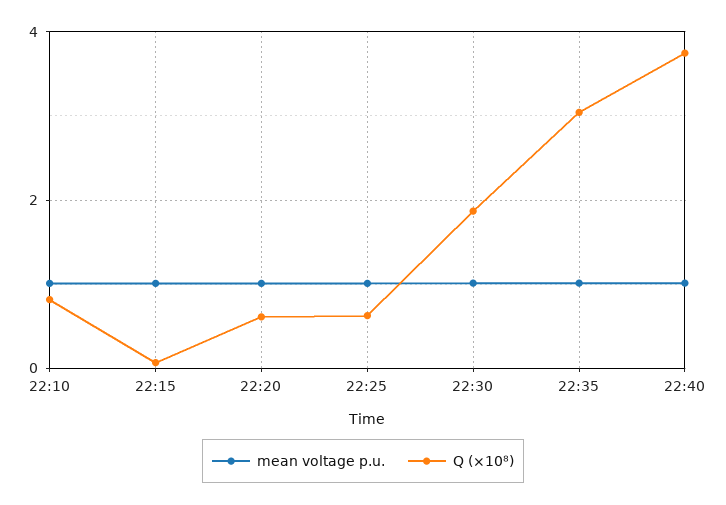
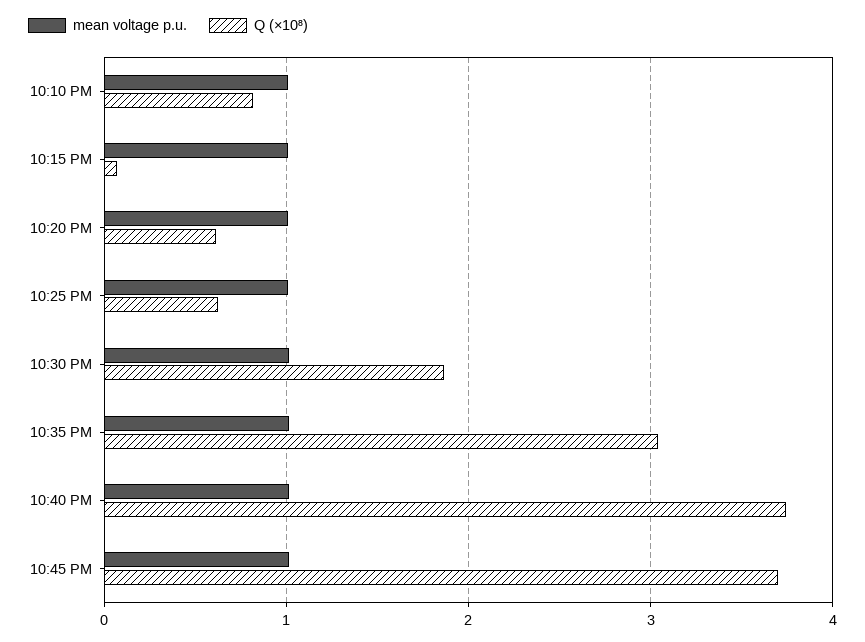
mean voltage p.u., 10:45 PM: none -> 1
Q (×10⁸), 10:45 PM: none -> 3.7

